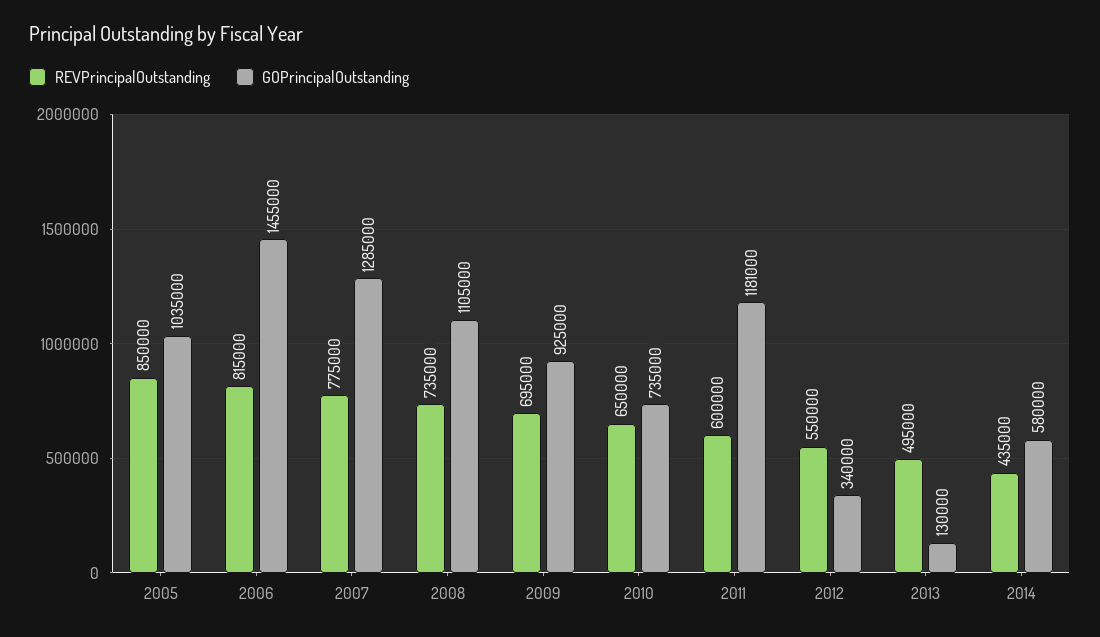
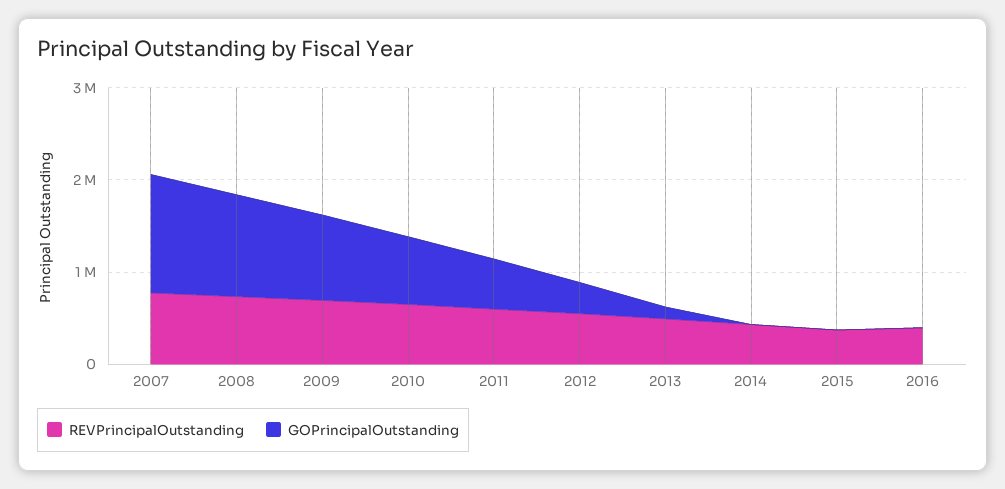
REVPrincipalOutstanding, 2005: 850000 -> none
GOPrincipalOutstanding, 2005: 1035000 -> none
REVPrincipalOutstanding, 2006: 815000 -> none
GOPrincipalOutstanding, 2006: 1455000 -> none
GOPrincipalOutstanding, 2011: 1181000 -> 600000
GOPrincipalOutstanding, 2014: 580000 -> 0
REVPrincipalOutstanding, 2015: none -> 400000
GOPrincipalOutstanding, 2015: none -> 0
REVPrincipalOutstanding, 2016: none -> 400000
GOPrincipalOutstanding, 2016: none -> 0

